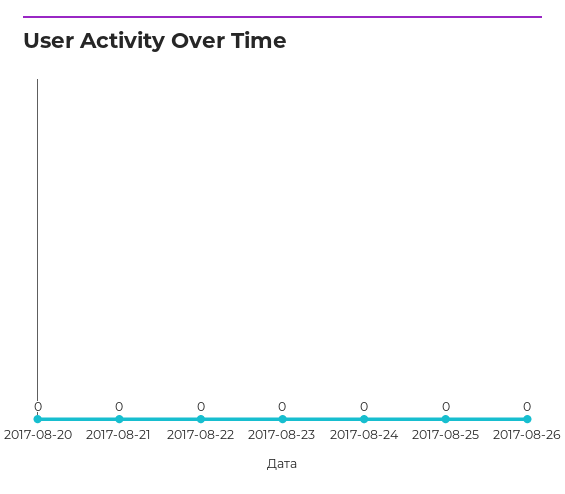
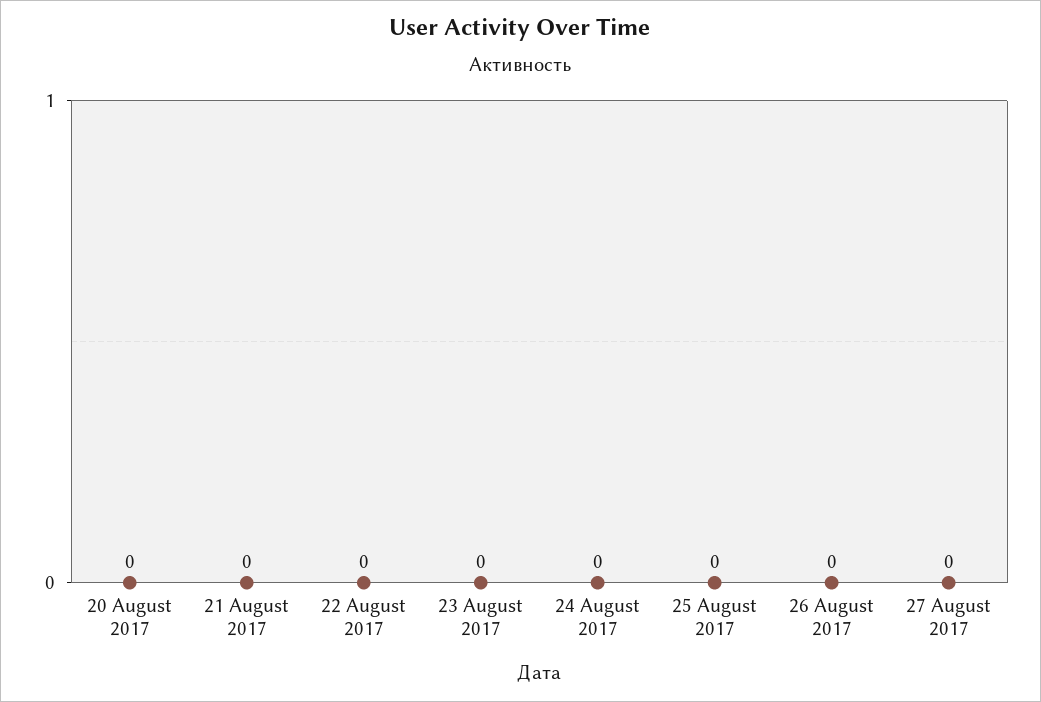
27 August 2017: none -> 0

